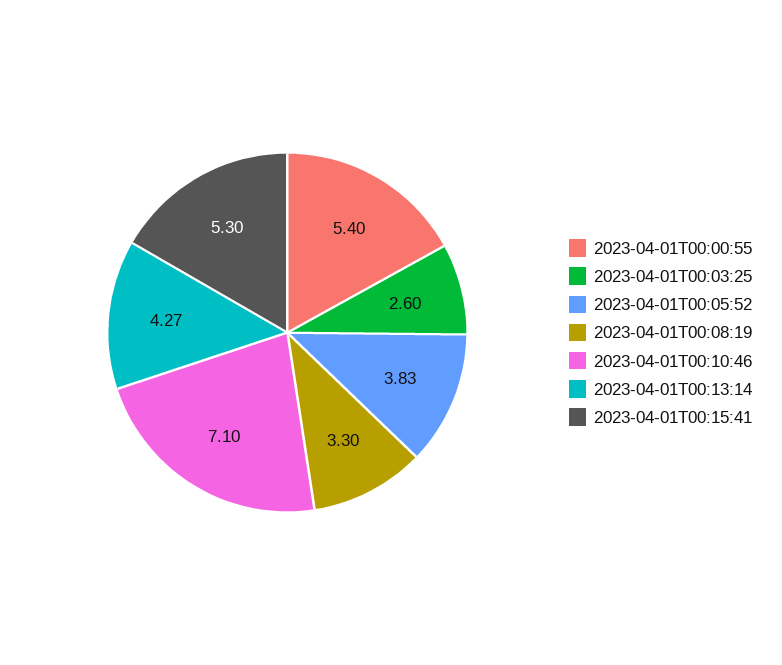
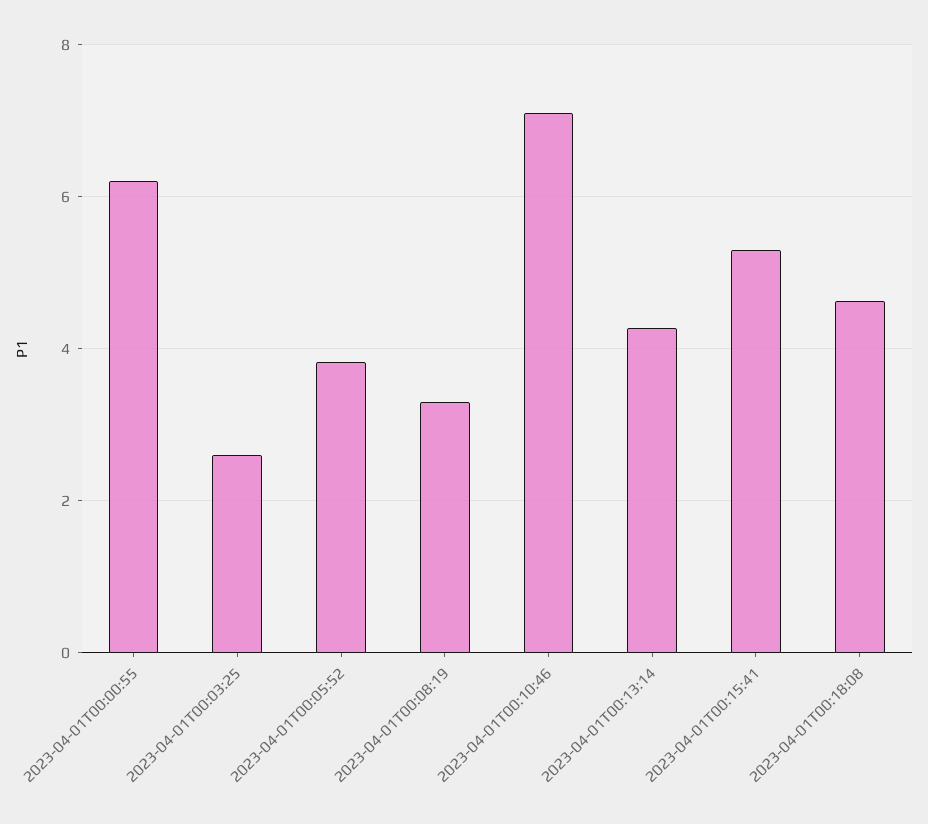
2023-04-01T00:00:55: 5.4 -> 6.2
2023-04-01T00:18:08: none -> 4.6

